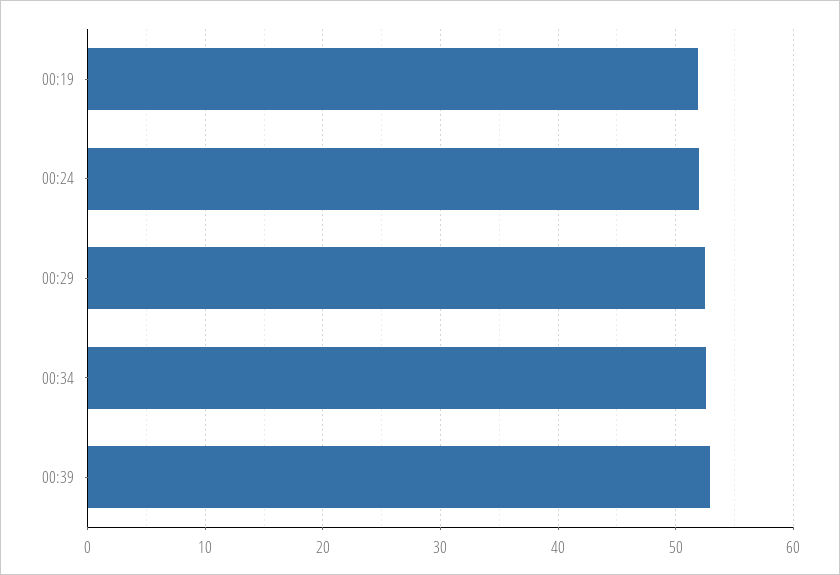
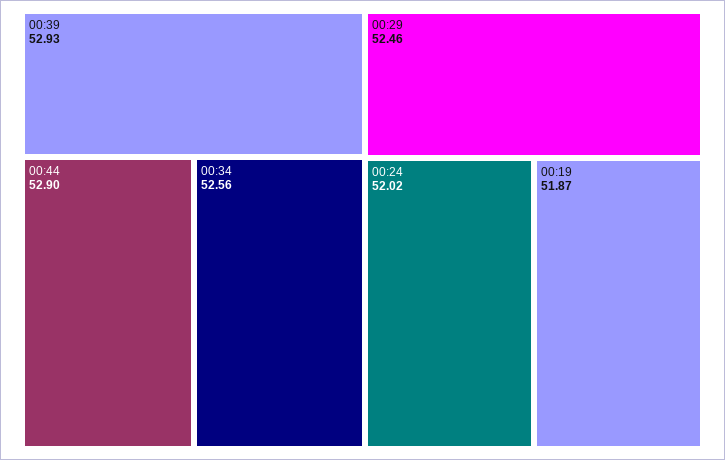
00:44: none -> 52.9

